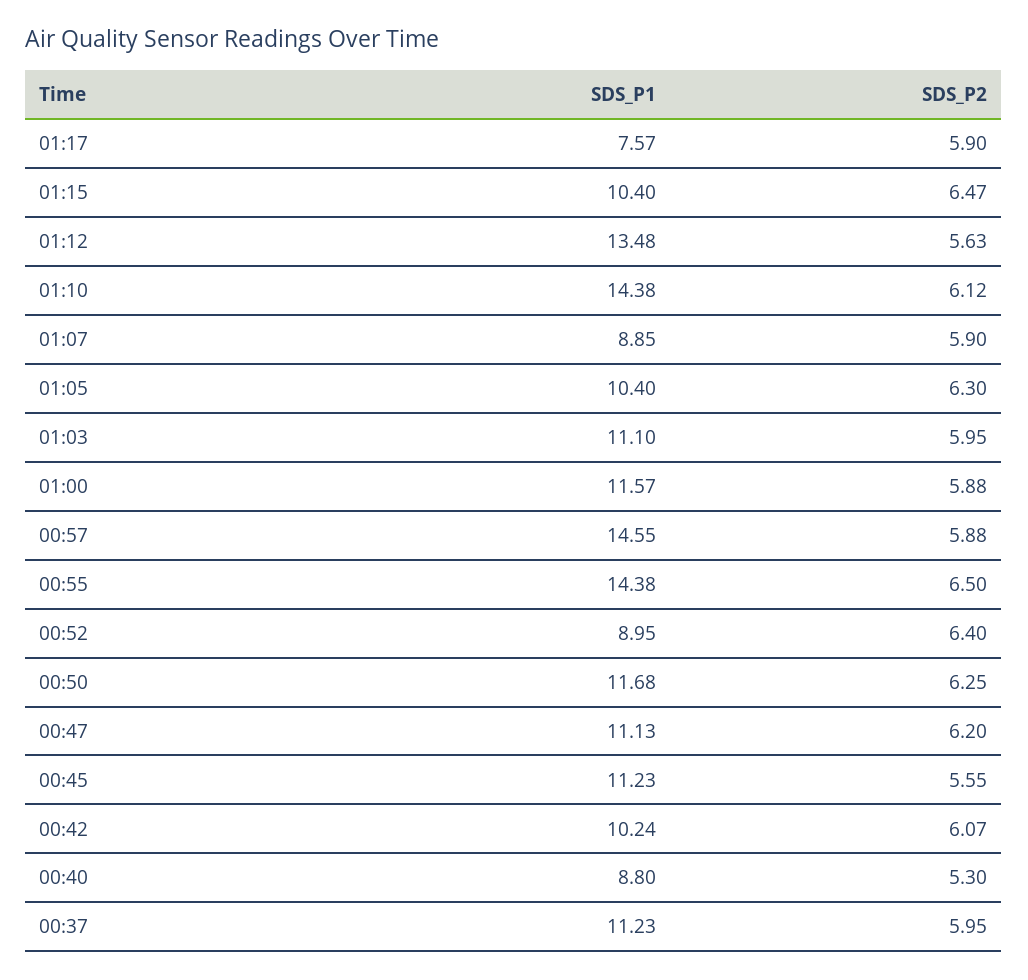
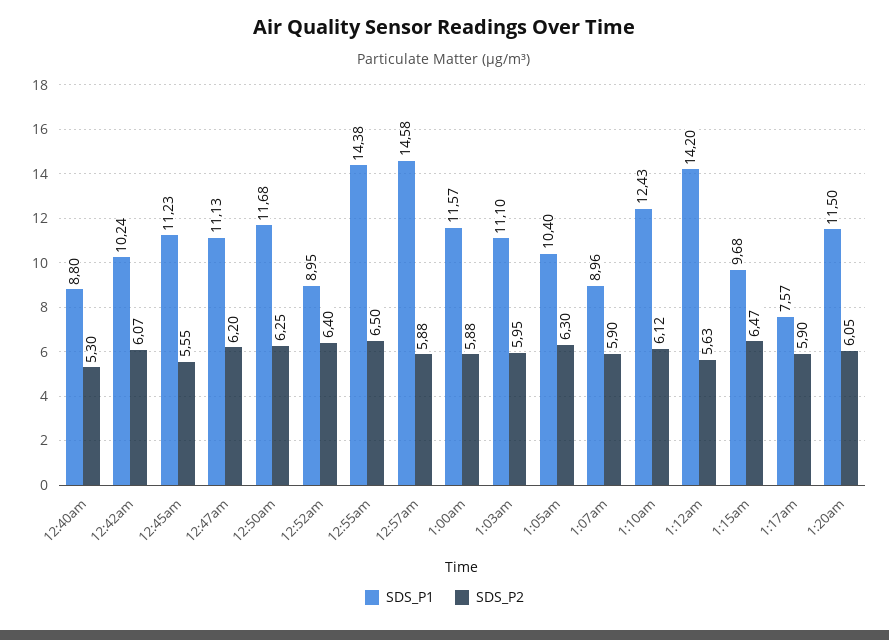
SDS_P1, 01:15: 10.4 -> 9.68
SDS_P1, 01:12: 13.48 -> 14.2
SDS_P1, 01:10: 14.38 -> 12.43
SDS_P1, 01:07: 8.85 -> 8.96
SDS_P1, 00:57: 14.55 -> 14.58
SDS_P1, 00:37: 11.23 -> none
SDS_P2, 00:37: 5.95 -> none
SDS_P1, 1:20am: none -> 11.5
SDS_P2, 1:20am: none -> 6.05

